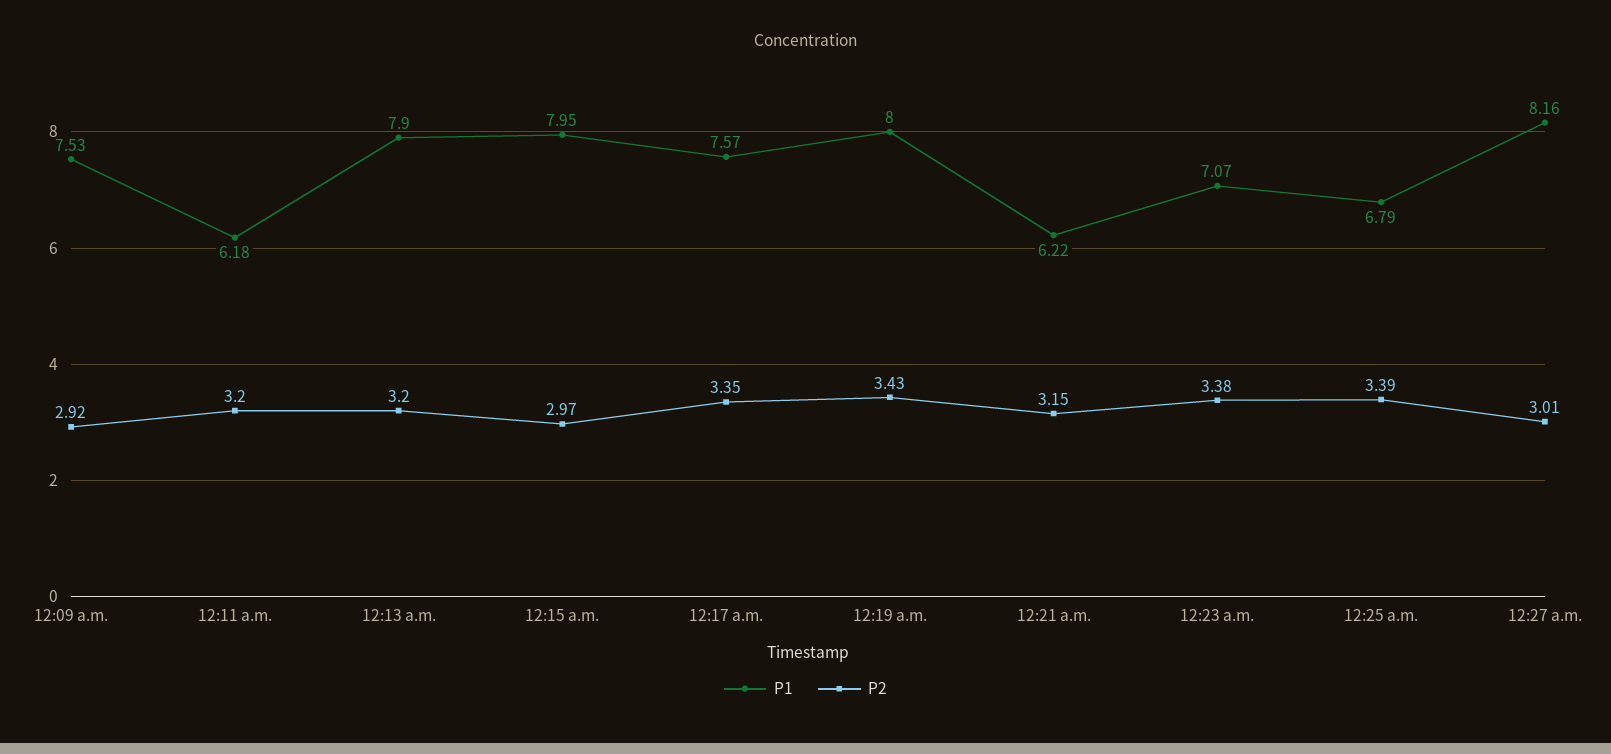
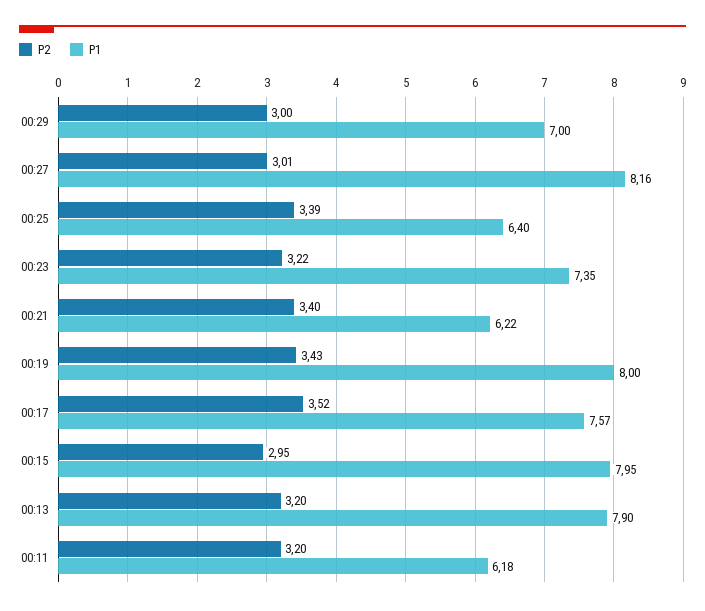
P1, 12:09 a.m.: 7.53 -> none
P2, 12:09 a.m.: 2.92 -> none
P2, 12:15 a.m.: 2.97 -> 2.95
P2, 12:17 a.m.: 3.35 -> 3.52
P2, 12:21 a.m.: 3.15 -> 3.4
P1, 12:23 a.m.: 7.07 -> 7.35
P2, 12:23 a.m.: 3.38 -> 3.22
P1, 12:25 a.m.: 6.79 -> 6.4
P2, 00:29: none -> 3
P1, 00:29: none -> 7

